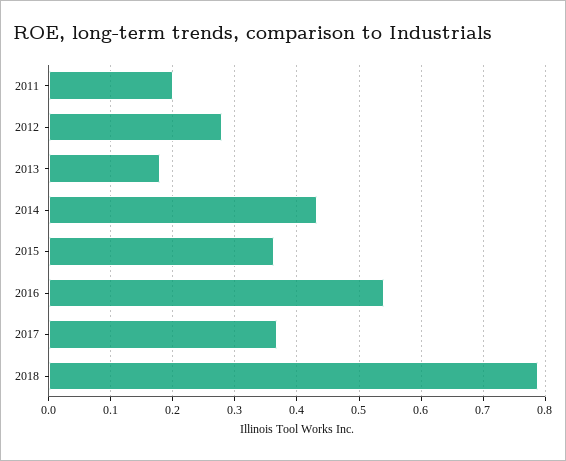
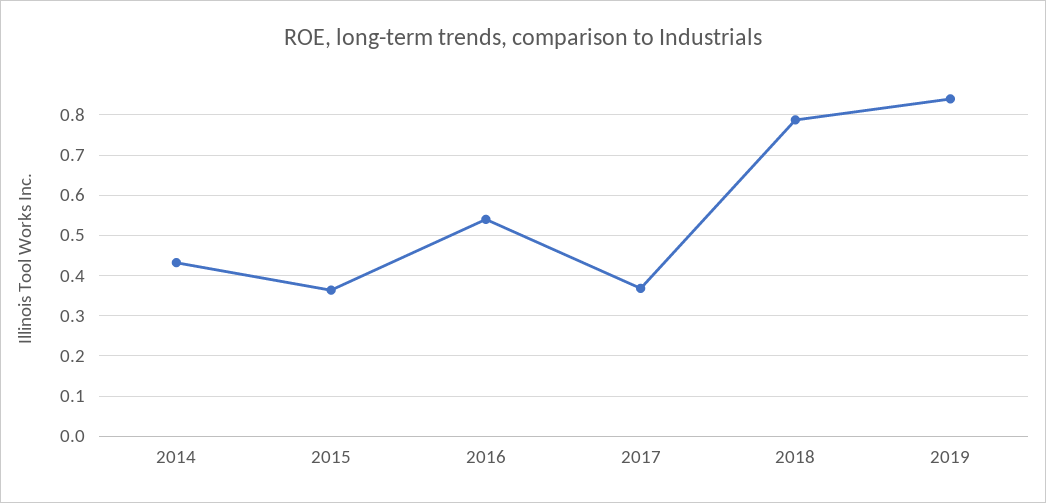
2011: 0.2 -> none
2012: 0.28 -> none
2013: 0.18 -> none
2019: none -> 0.84

